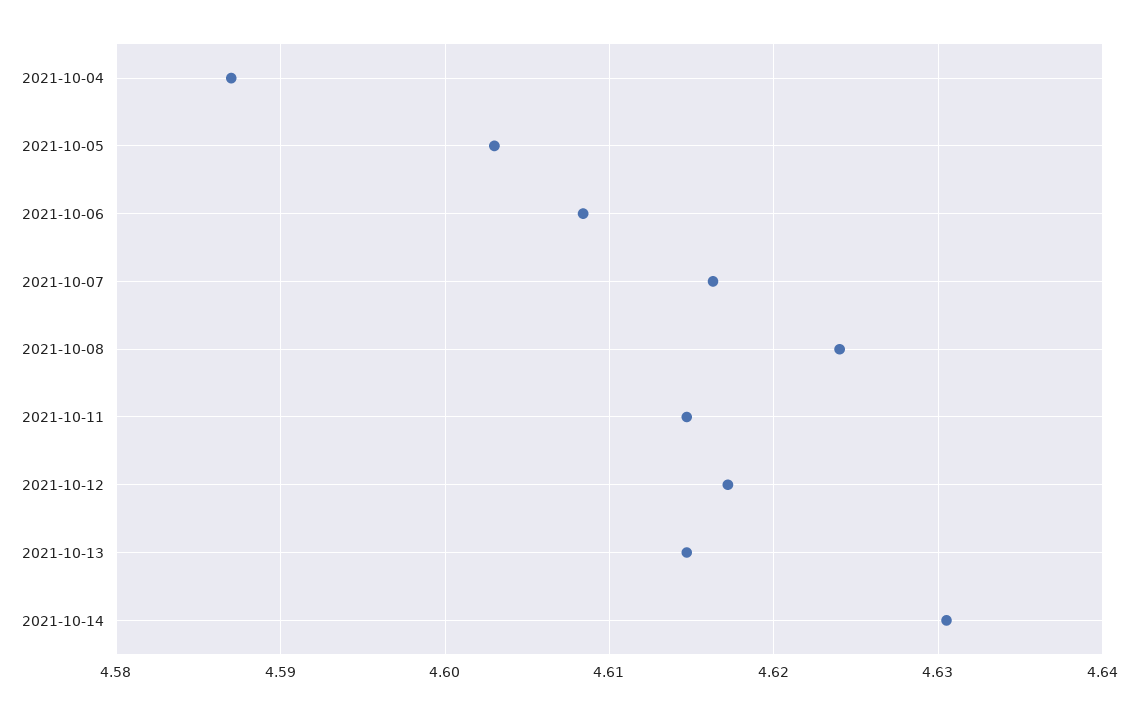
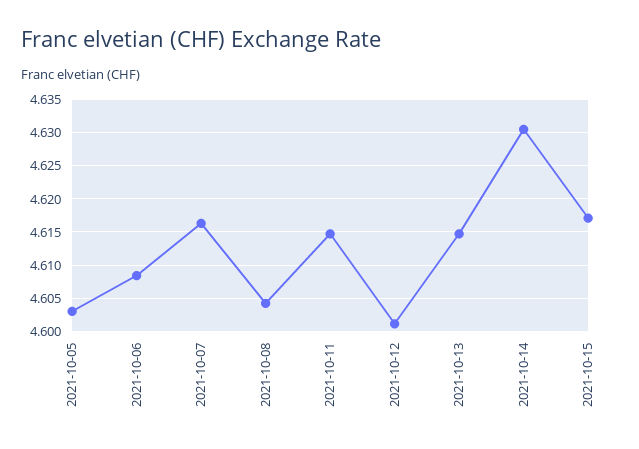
2021-10-04: 4.587 -> none
2021-10-08: 4.624 -> 4.604
2021-10-12: 4.617 -> 4.601
2021-10-15: none -> 4.617

